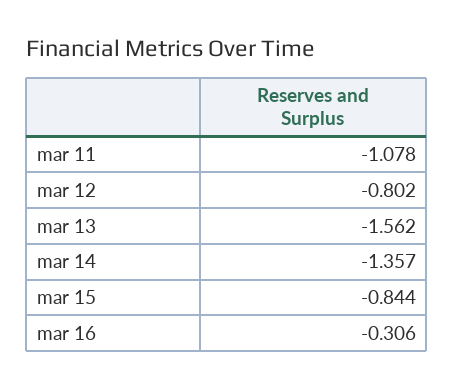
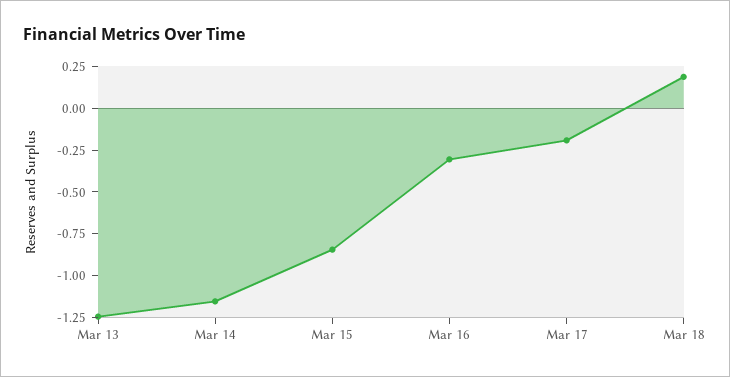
mar 11: -1.078 -> none
mar 12: -0.802 -> none
mar 13: -1.562 -> -1.25
mar 14: -1.357 -> -1.15
Mar 17: none -> -0.2
Mar 18: none -> 0.2

